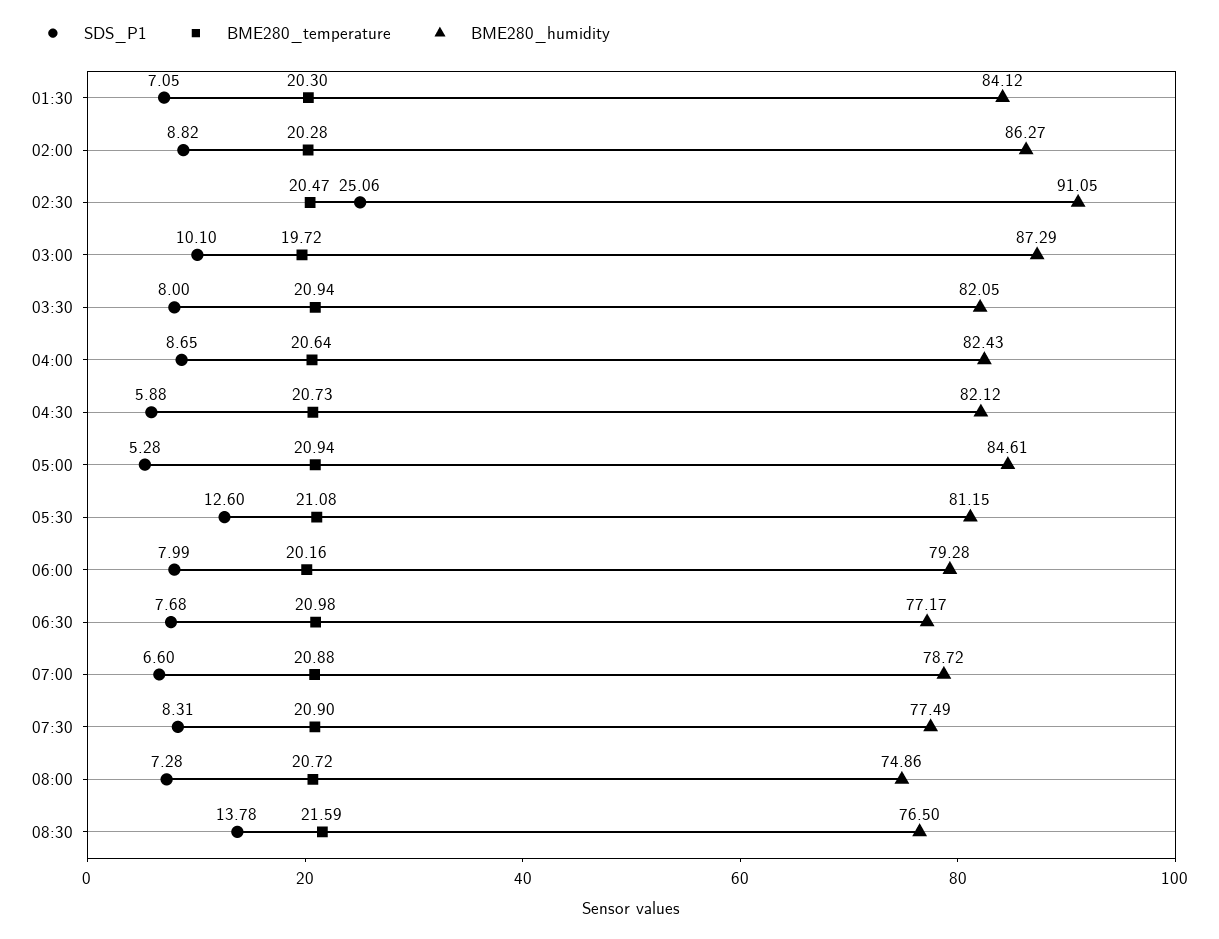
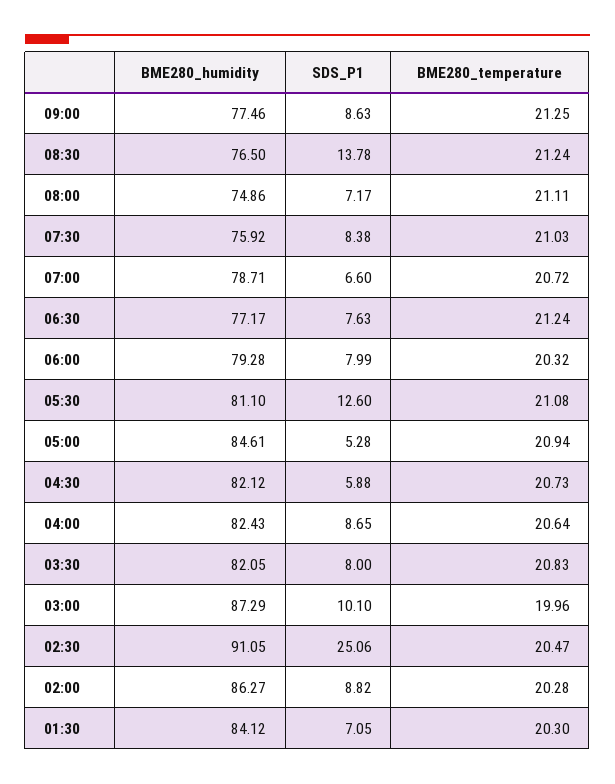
BME280_temperature, 03:00: 19.72 -> 19.96
BME280_temperature, 03:30: 20.94 -> 20.83
BME280_humidity, 05:30: 81.15 -> 81.1
BME280_temperature, 06:00: 20.16 -> 20.32
SDS_P1, 06:30: 7.68 -> 7.63
BME280_temperature, 06:30: 20.98 -> 21.24
BME280_temperature, 07:00: 20.88 -> 20.72
BME280_humidity, 07:00: 78.72 -> 78.71
SDS_P1, 07:30: 8.31 -> 8.38
BME280_temperature, 07:30: 20.9 -> 21.03
BME280_humidity, 07:30: 77.49 -> 75.92
SDS_P1, 08:00: 7.28 -> 7.17
BME280_temperature, 08:00: 20.72 -> 21.11
BME280_temperature, 08:30: 21.59 -> 21.24
BME280_humidity, 09:00: none -> 77.46
SDS_P1, 09:00: none -> 8.63
BME280_temperature, 09:00: none -> 21.25

